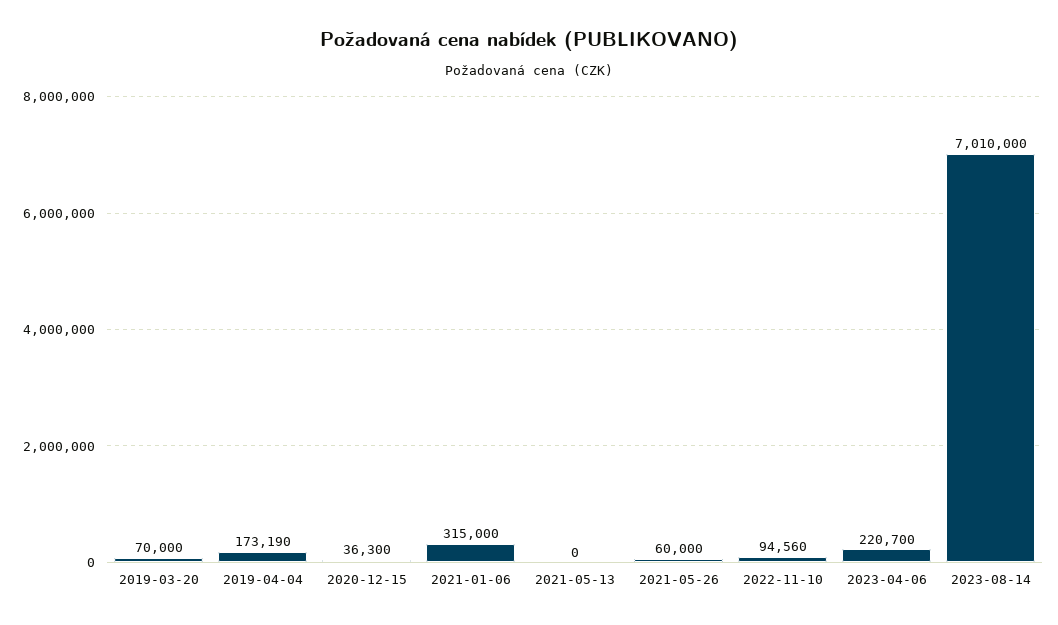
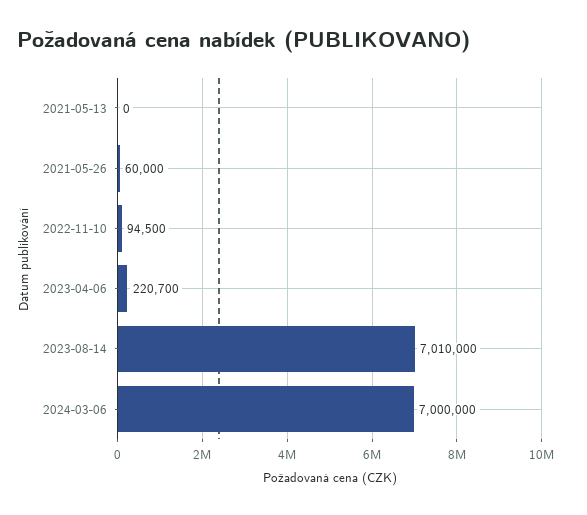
2019-03-20: 70000 -> none
2019-04-04: 173190 -> none
2020-12-15: 36300 -> none
2021-01-06: 315000 -> none
2022-11-10: 94560 -> 94500
2024-03-06: none -> 7000000

